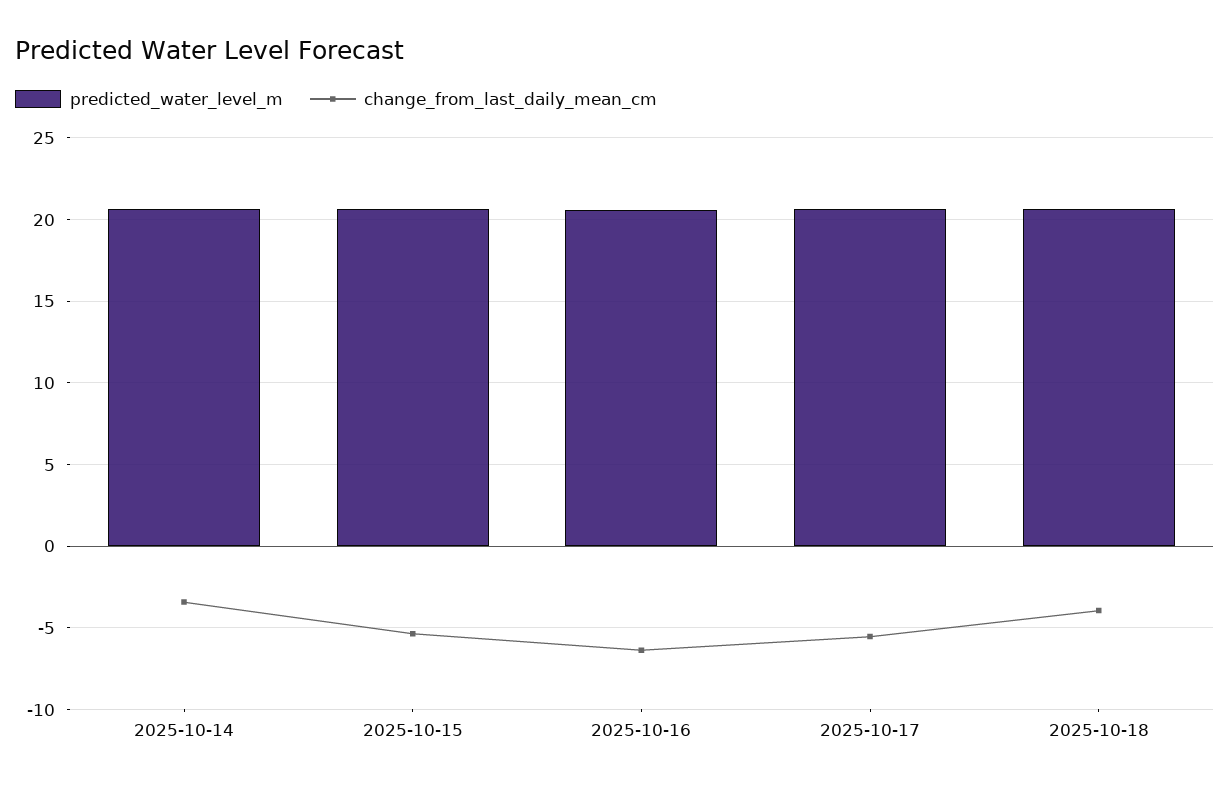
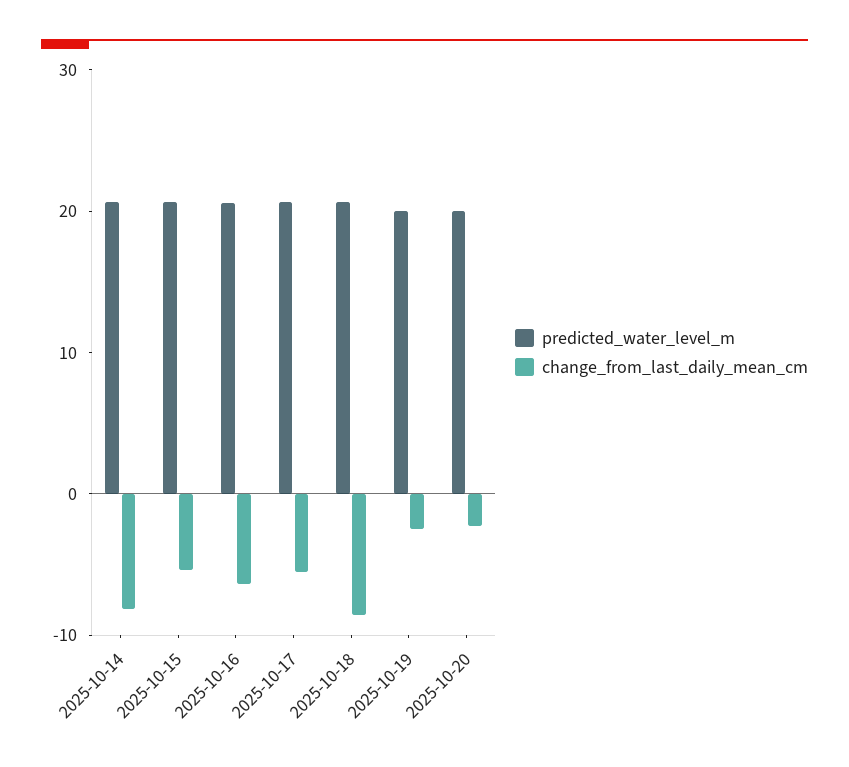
change_from_last_daily_mean_cm, 2025-10-14: -3.5 -> -8
change_from_last_daily_mean_cm, 2025-10-18: -4 -> -8
predicted_water_level_m, 2025-10-19: none -> 20
change_from_last_daily_mean_cm, 2025-10-19: none -> -2
predicted_water_level_m, 2025-10-20: none -> 20
change_from_last_daily_mean_cm, 2025-10-20: none -> -2

